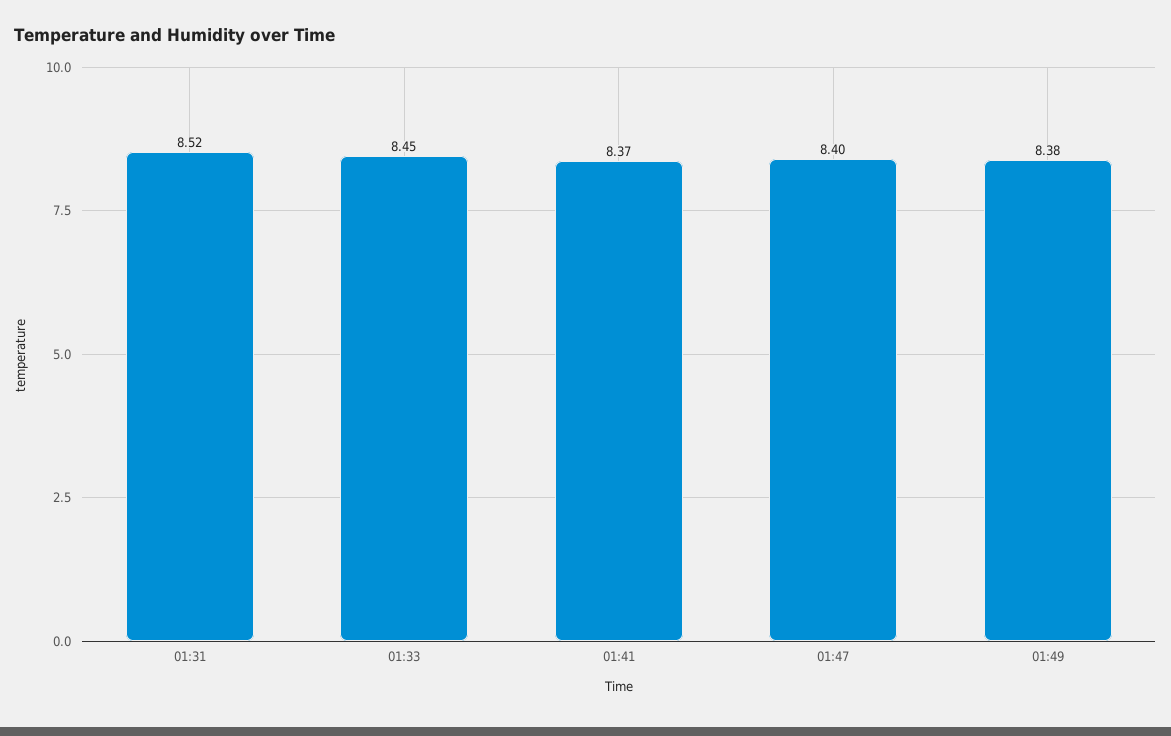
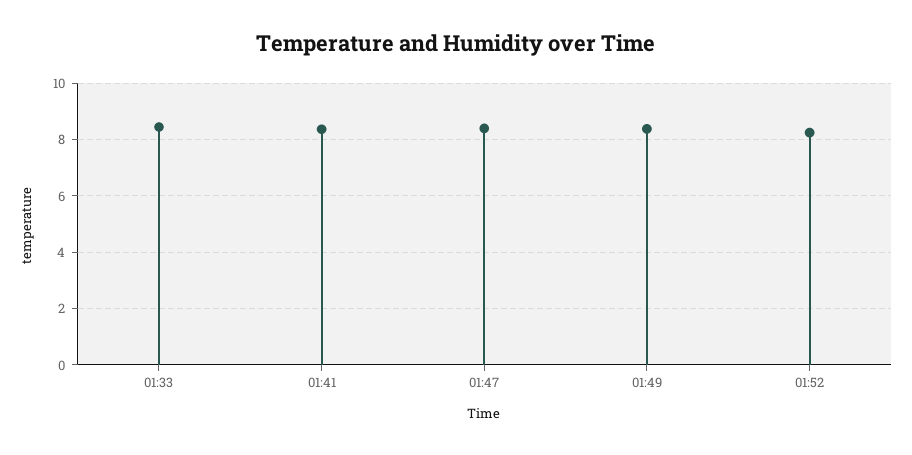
01:31: 8.52 -> none
01:52: none -> 8.25

